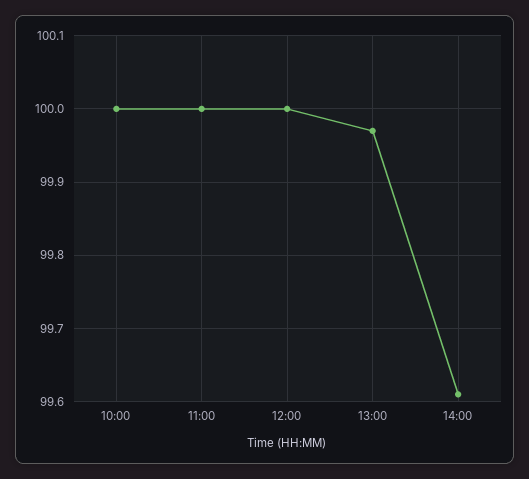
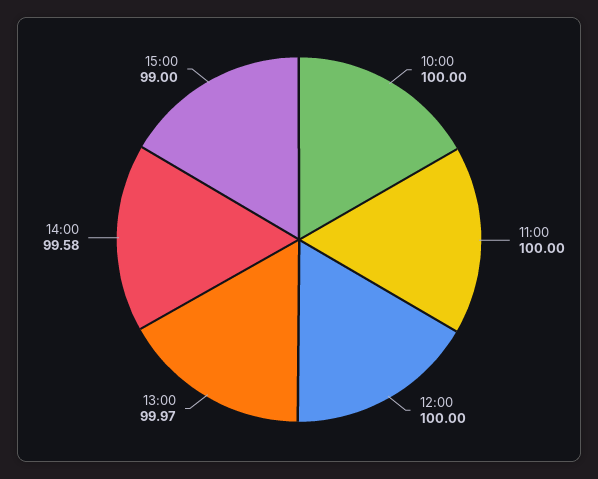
14:00: 99.61 -> 99.58
15:00: none -> 99

